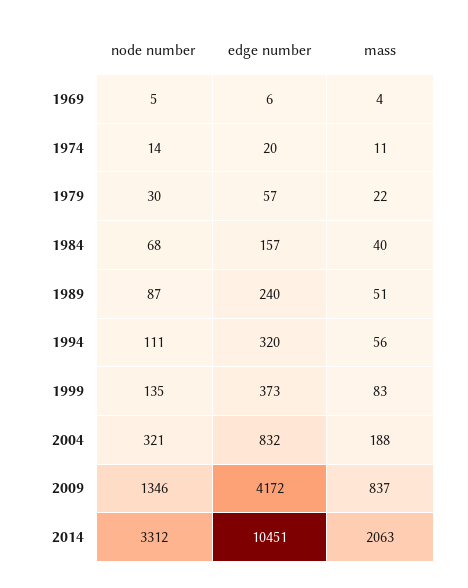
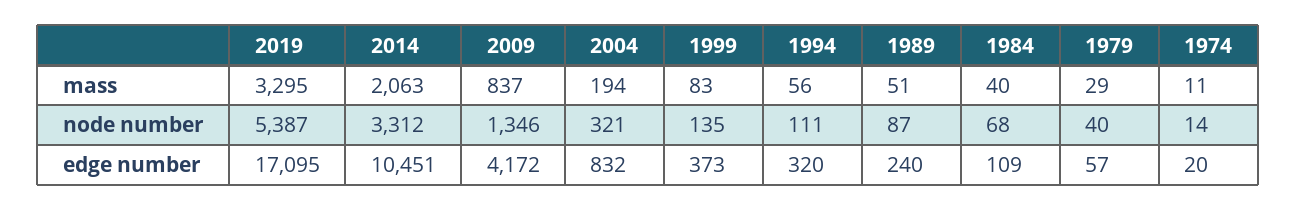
node number, 1969: 5 -> none
edge number, 1969: 6 -> none
mass, 1969: 4 -> none
node number, 1979: 30 -> 40
mass, 1979: 22 -> 29
edge number, 1984: 157 -> 109
mass, 2004: 188 -> 194
mass, 2019: none -> 3295
node number, 2019: none -> 5387
edge number, 2019: none -> 17095

